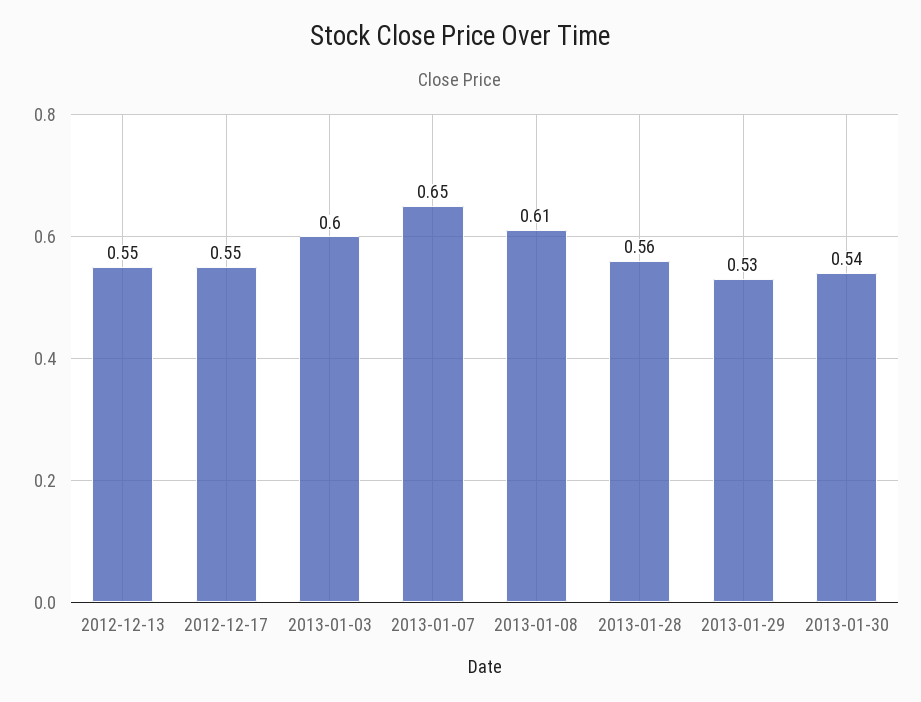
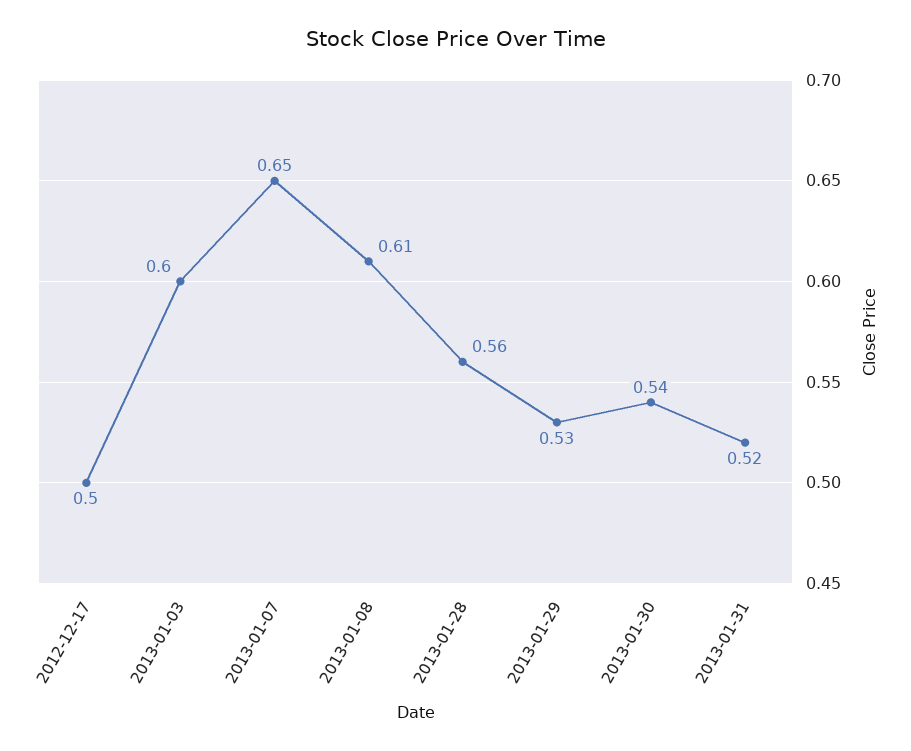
2012-12-13: 0.55 -> none
2012-12-17: 0.55 -> 0.5
2013-01-31: none -> 0.52

